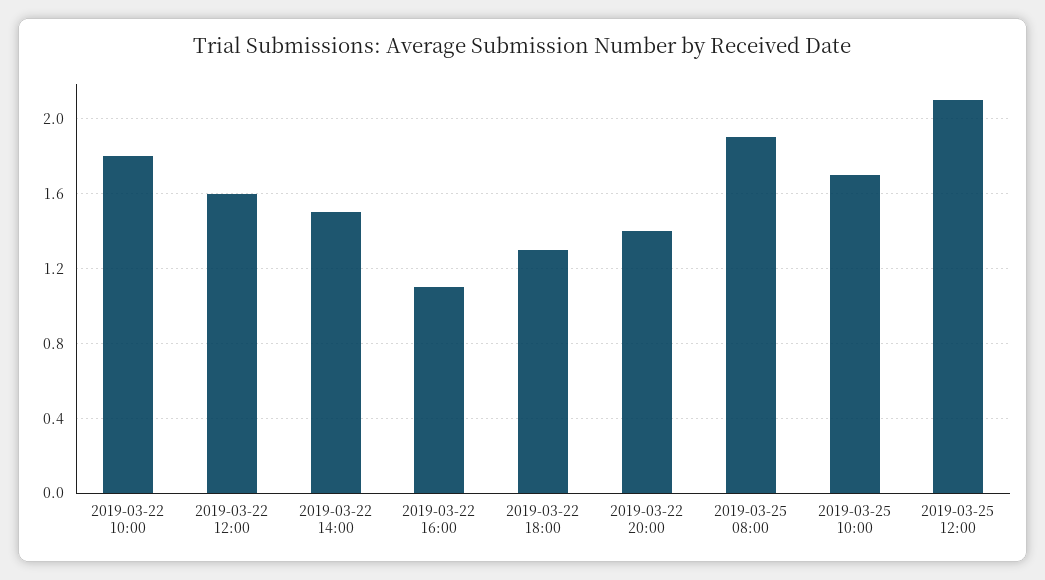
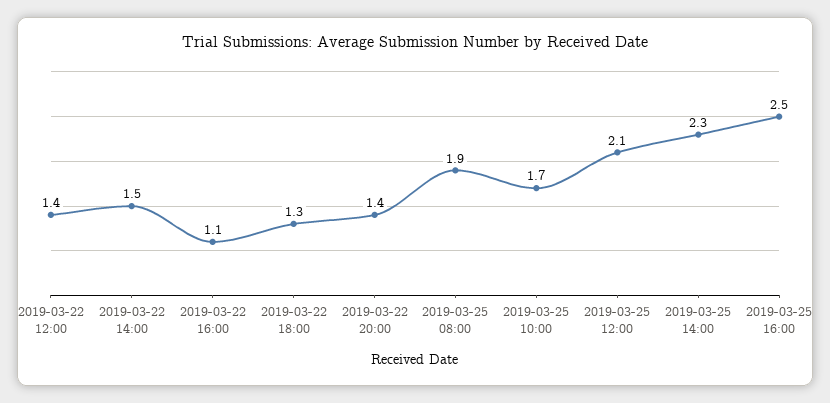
2019-03-22 10:00: 1.8 -> none
2019-03-22 12:00: 1.6 -> 1.4
2019-03-25 14:00: none -> 2.3
2019-03-25 16:00: none -> 2.5

